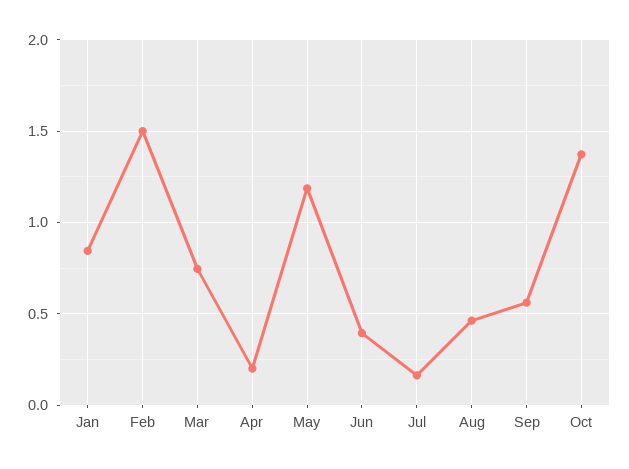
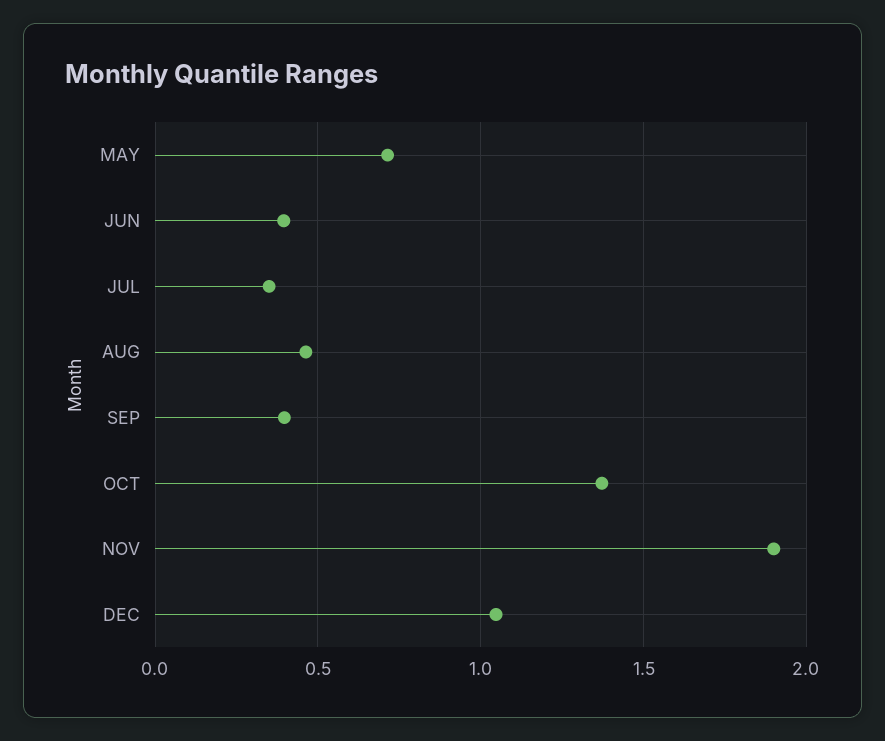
Jan: 0.85 -> none
Feb: 1.5 -> none
Mar: 0.75 -> none
Apr: 0.2 -> none
May: 1.2 -> 0.7
Jul: 0.15 -> 0.35
Sep: 0.55 -> 0.4
NOV: none -> 1.9
DEC: none -> 1.05

